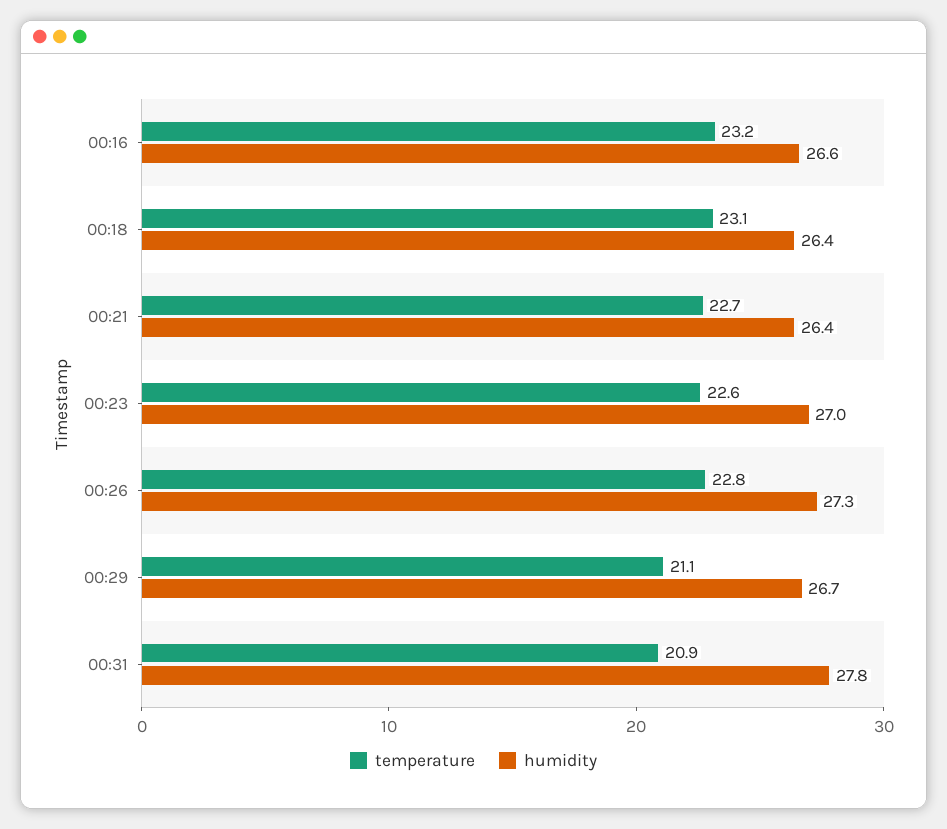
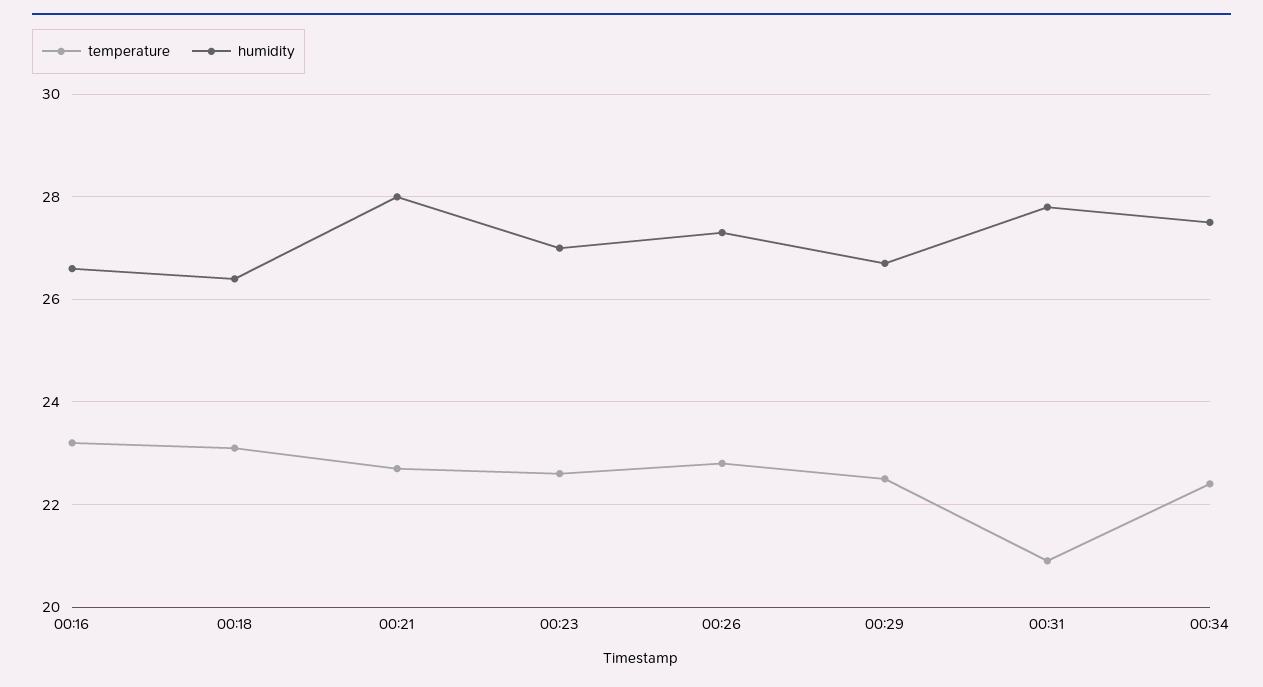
humidity, 00:21: 26.4 -> 28
temperature, 00:29: 21.1 -> 22.5
temperature, 00:34: none -> 22.5
humidity, 00:34: none -> 27.5

